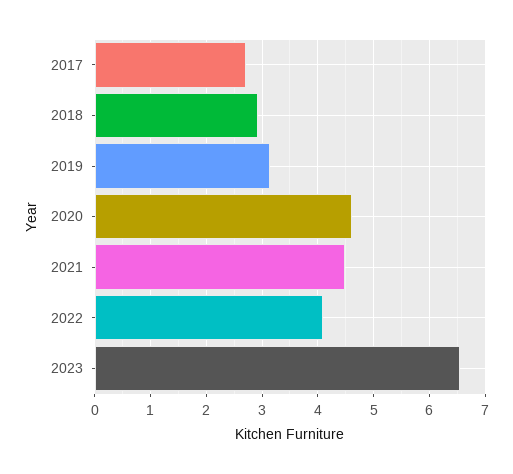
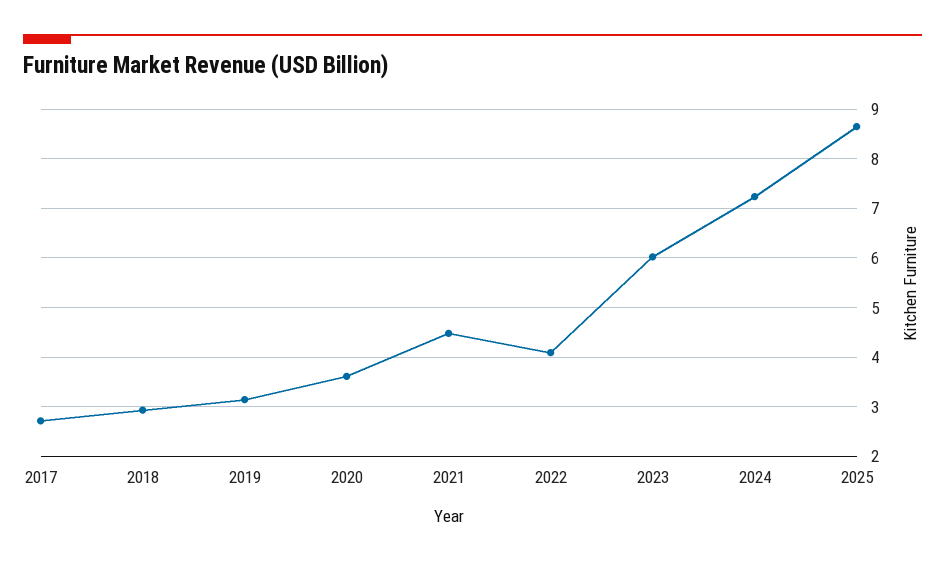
2020: 4.6 -> 3.6
2023: 6.6 -> 6
2024: none -> 7.2
2025: none -> 8.6

